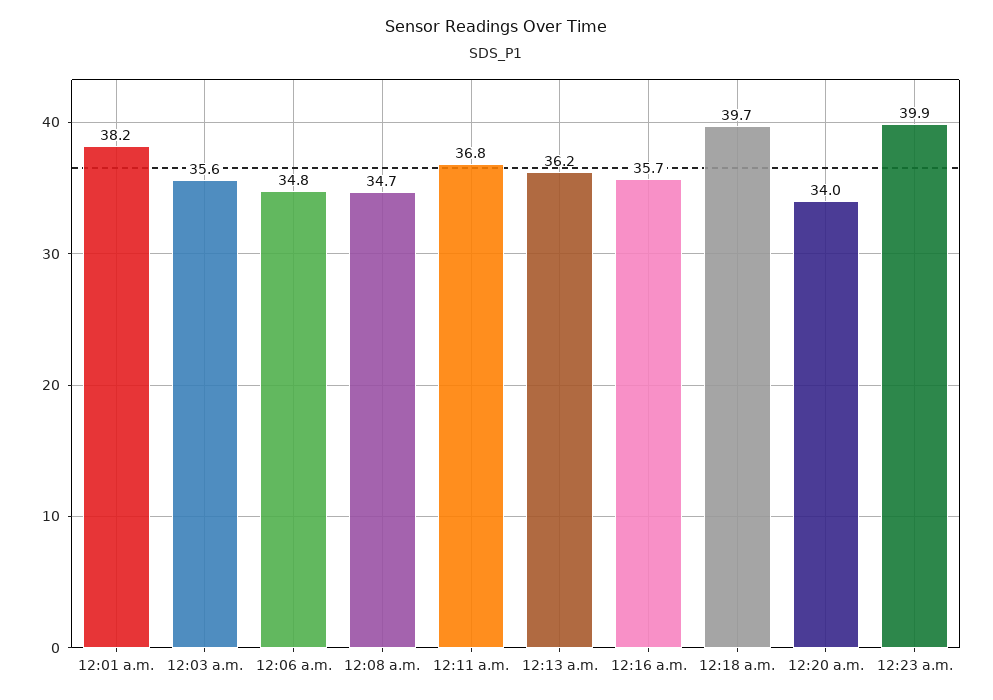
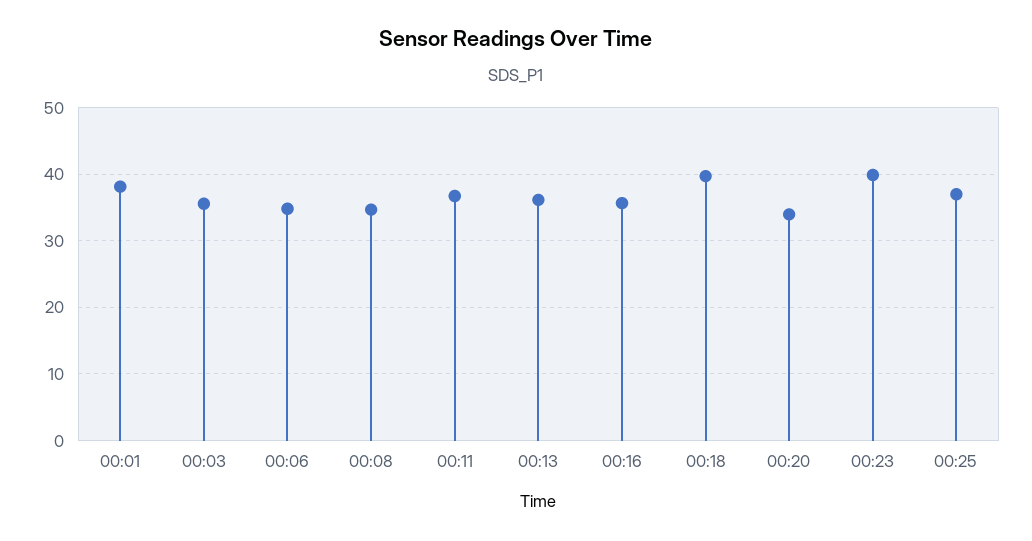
00:25: none -> 37

